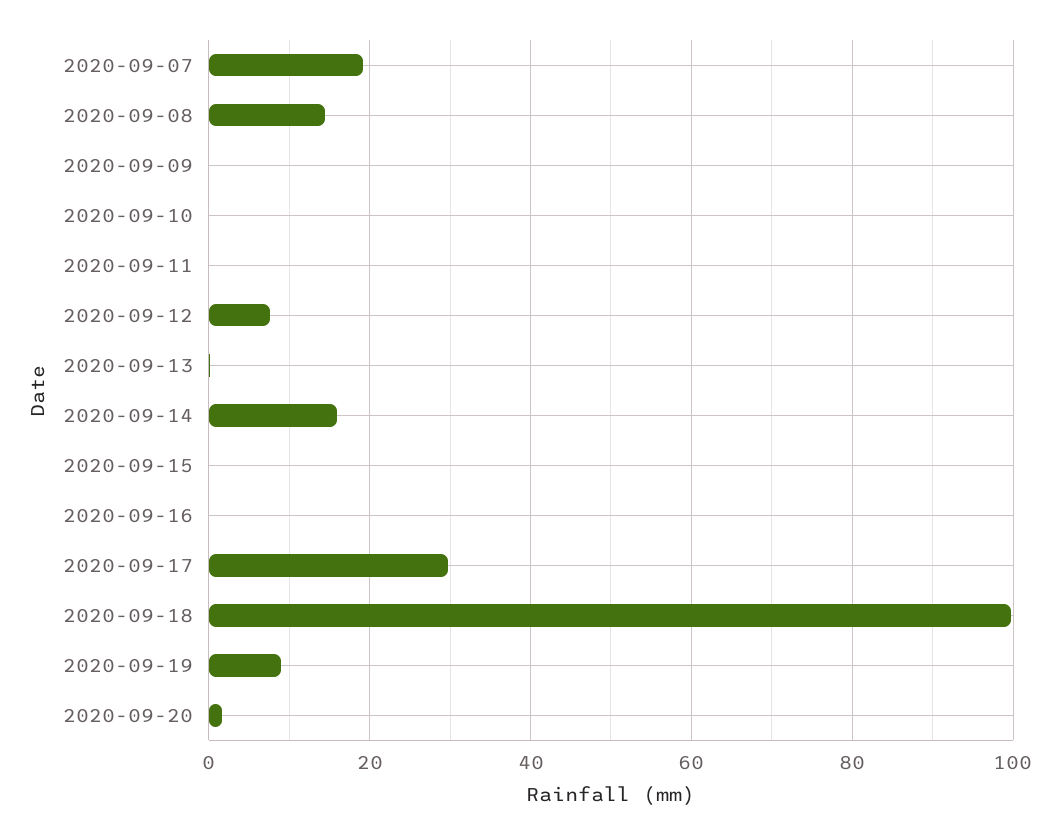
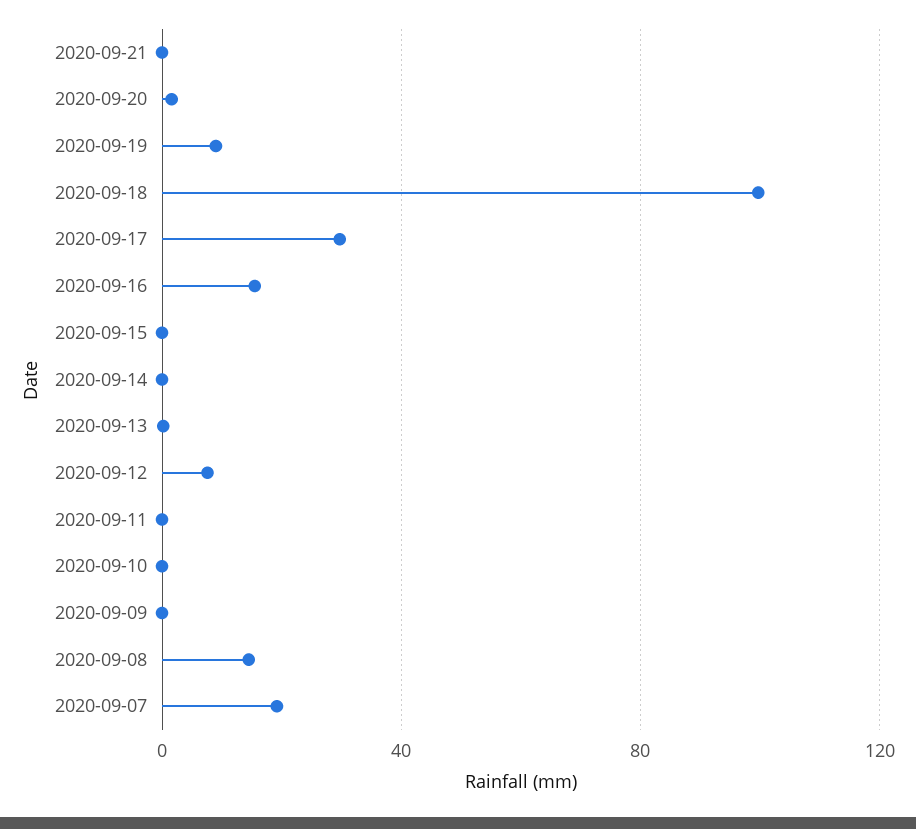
2020-09-14: 16 -> 0
2020-09-16: 0 -> 15
2020-09-21: none -> 0

